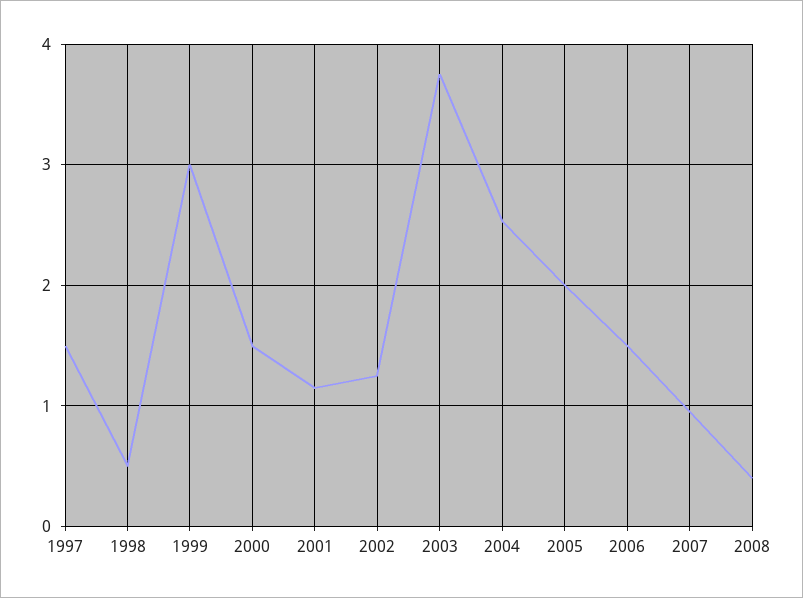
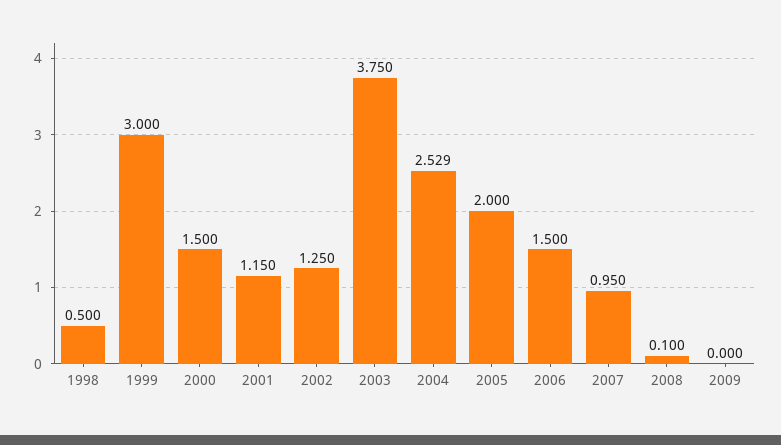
1997: 1.5 -> none
2008: 0.4 -> 0.1
2009: none -> 0

